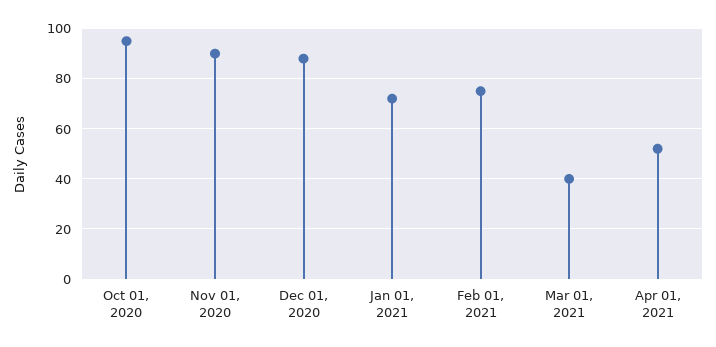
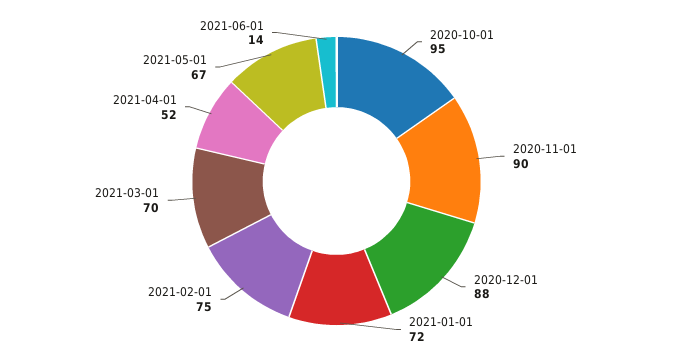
Mar 01, 2021: 40 -> 70
2021-05-01: none -> 67
2021-06-01: none -> 14

